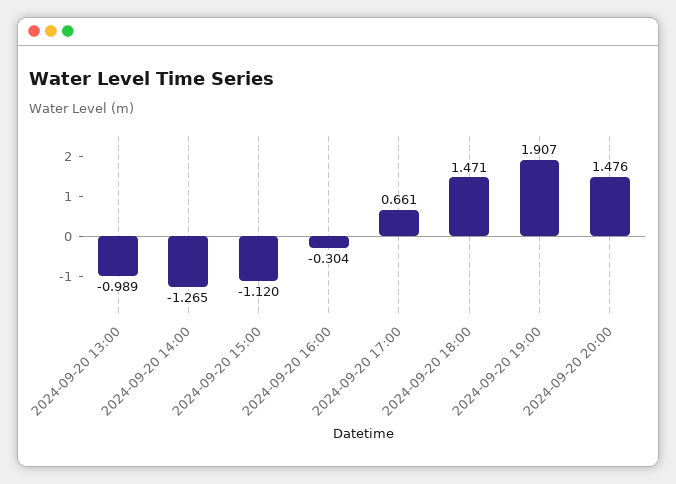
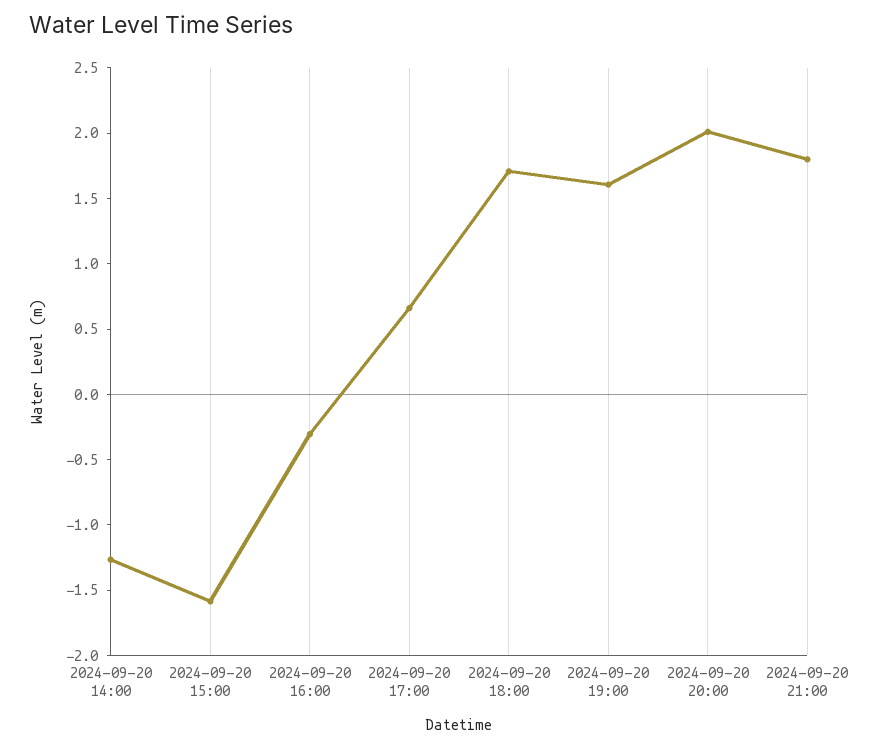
2024-09-20 13:00: -0.989 -> none
2024-09-20 15:00: -1.12 -> -1.6
2024-09-20 18:00: 1.471 -> 1.7
2024-09-20 19:00: 1.907 -> 1.6
2024-09-20 20:00: 1.476 -> 2
2024-09-20 21:00: none -> 1.8

